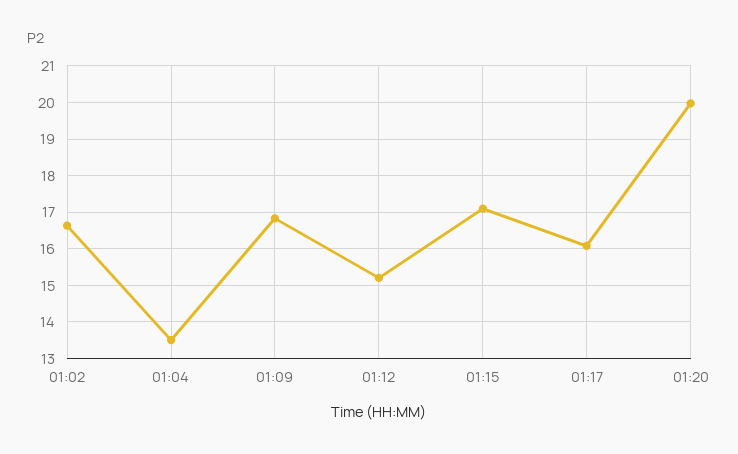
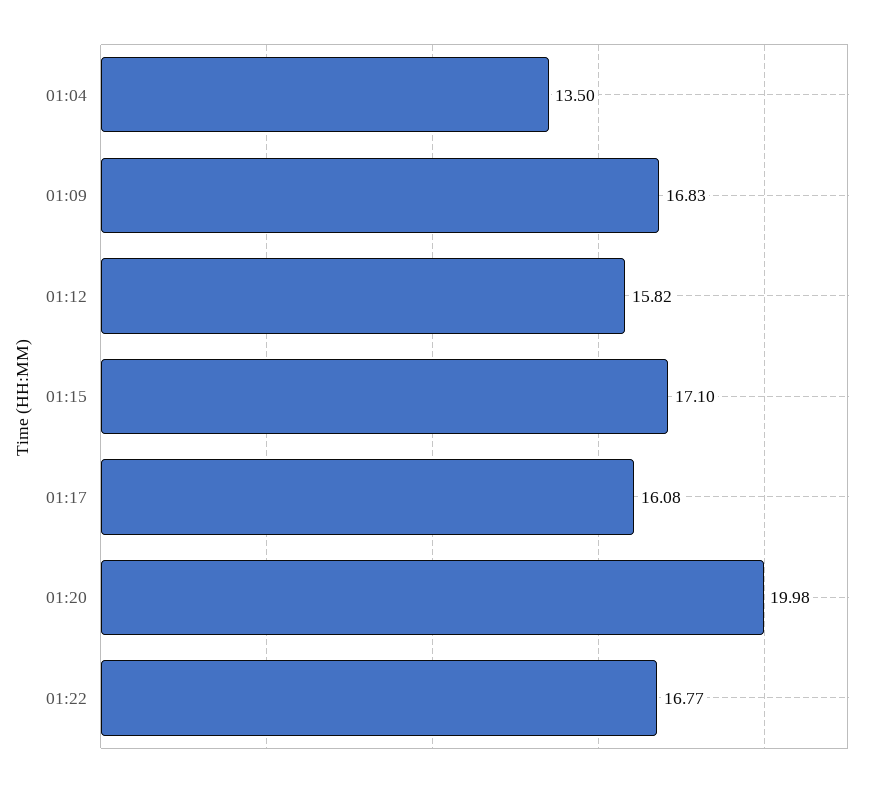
01:02: 16.6 -> none
01:12: 15.2 -> 15.82
01:22: none -> 16.77

